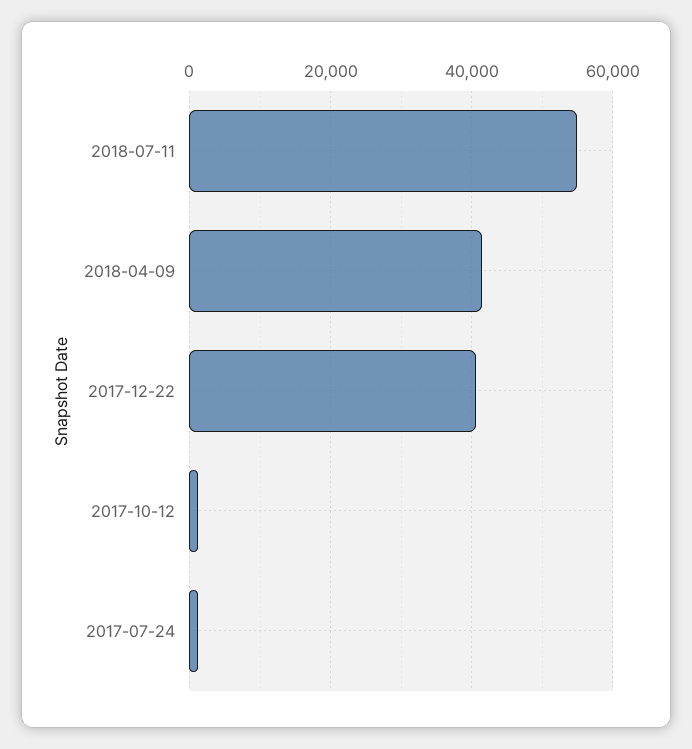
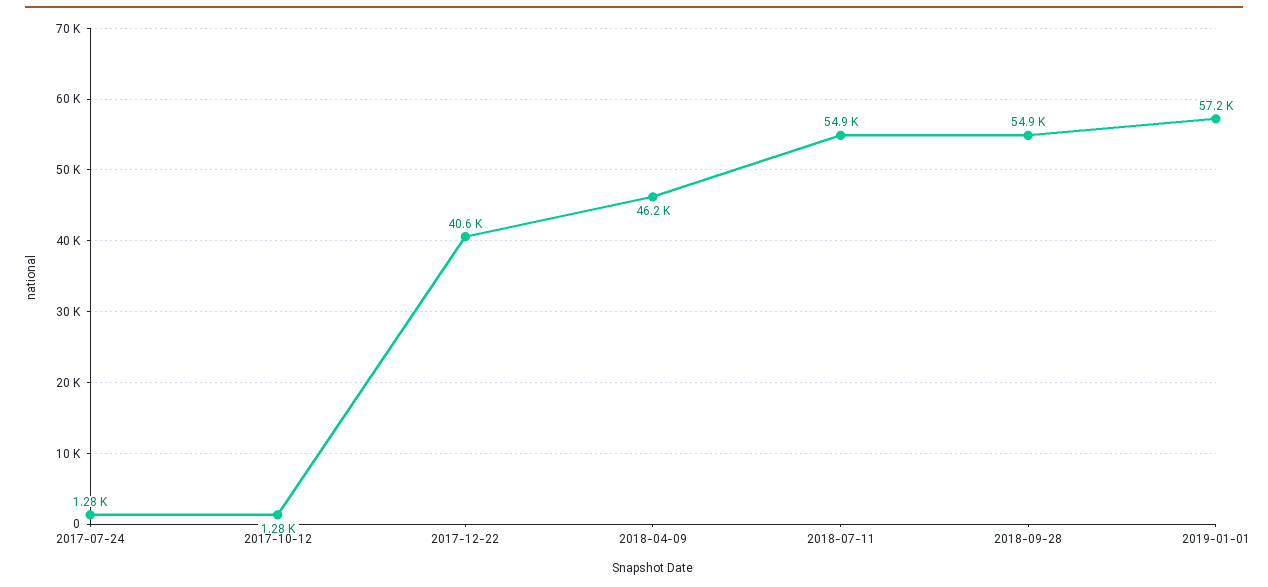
2018-04-09: 42000 -> 46200
2018-09-28: none -> 54900
2019-01-01: none -> 57200

